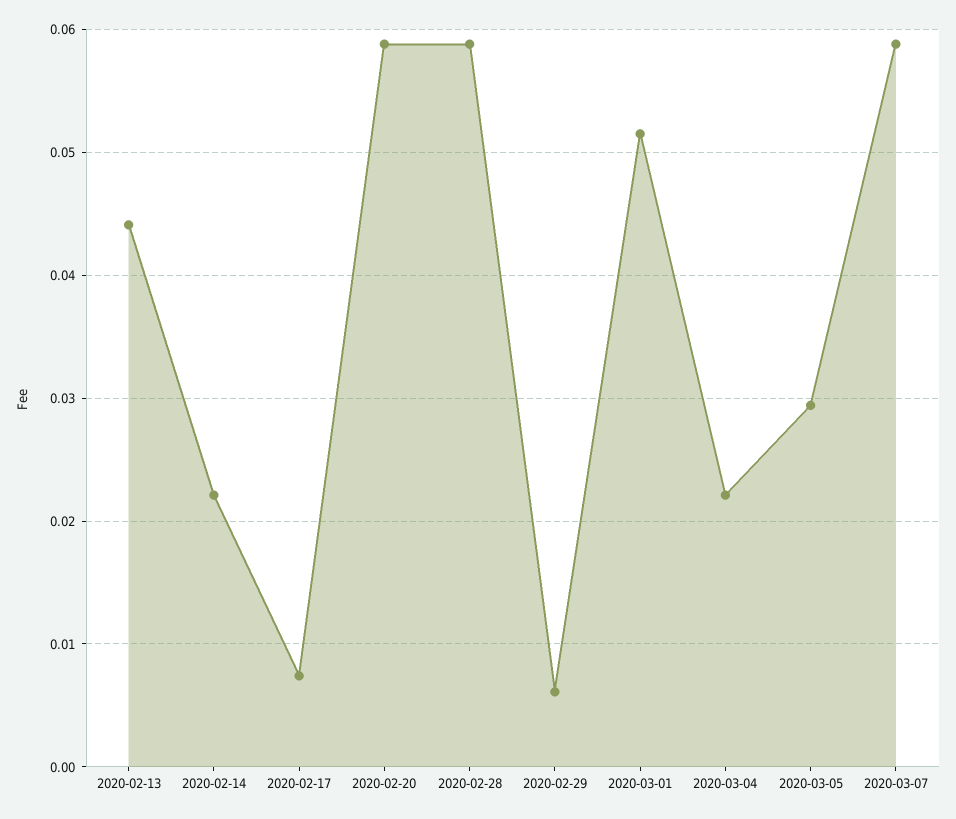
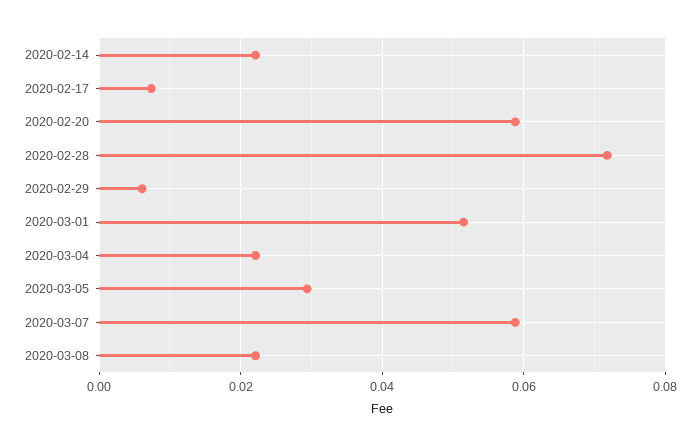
2020-02-13: 0.044 -> none
2020-02-28: 0.059 -> 0.072
2020-03-08: none -> 0.022

